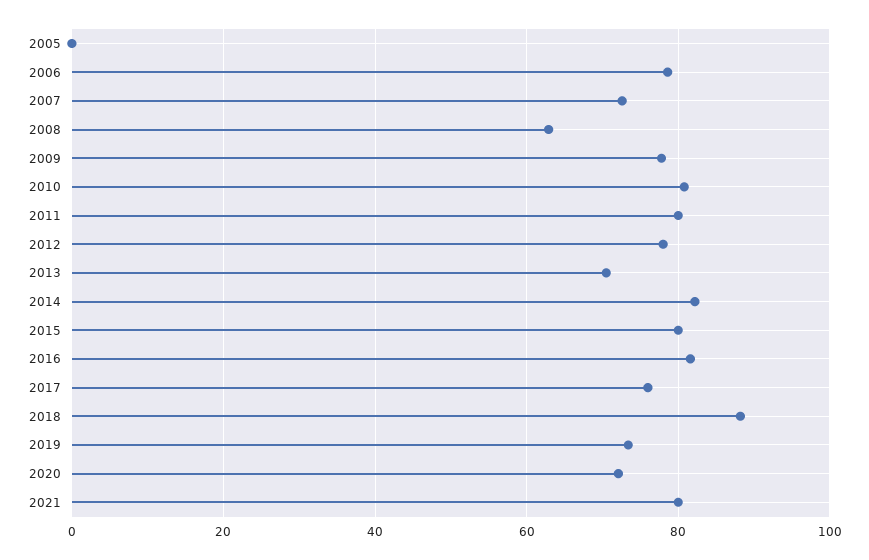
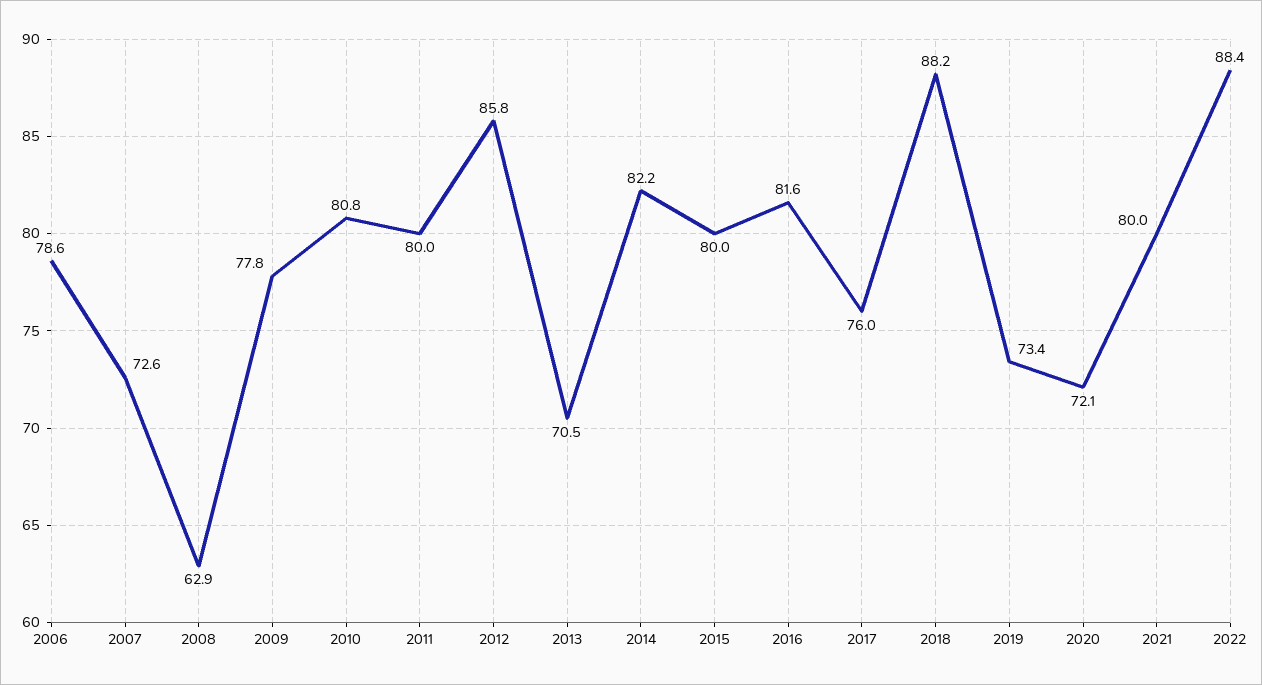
2005: 0 -> none
2012: 78 -> 85.8
2022: none -> 88.4

